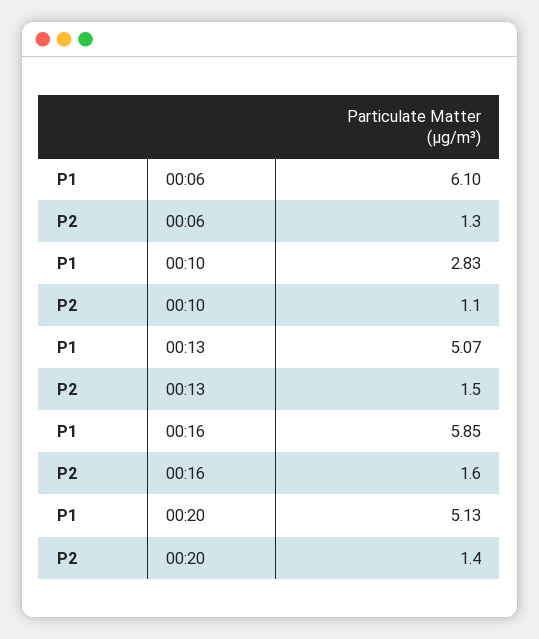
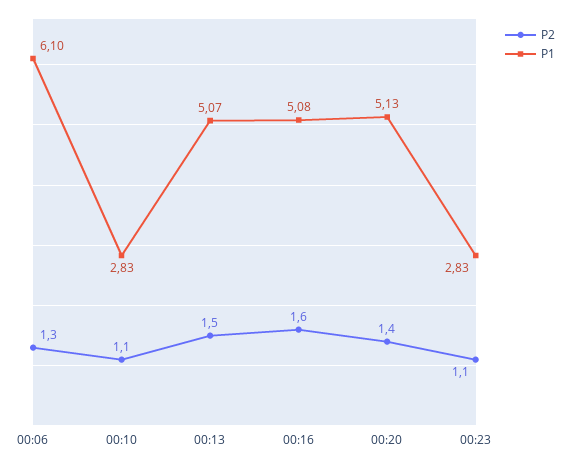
P1, 00:16: 5.85 -> 5.08
P2, 00:23: none -> 1.1
P1, 00:23: none -> 2.83

